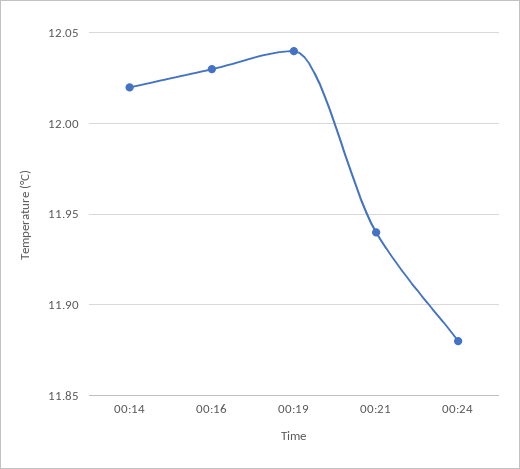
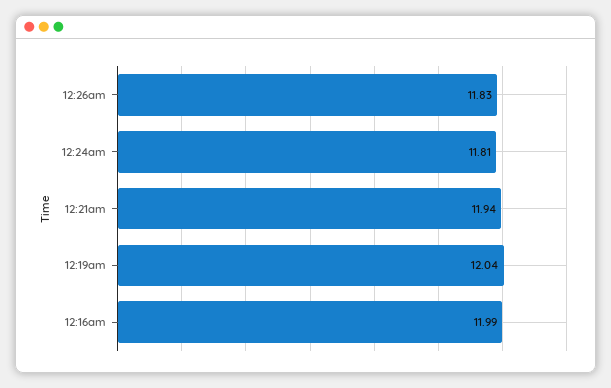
00:14: 12.02 -> none
00:16: 12.03 -> 11.99
00:24: 11.88 -> 11.81
12:26am: none -> 11.83

